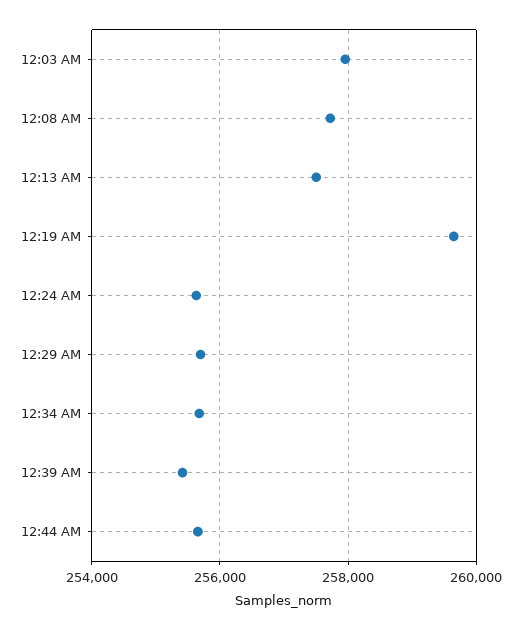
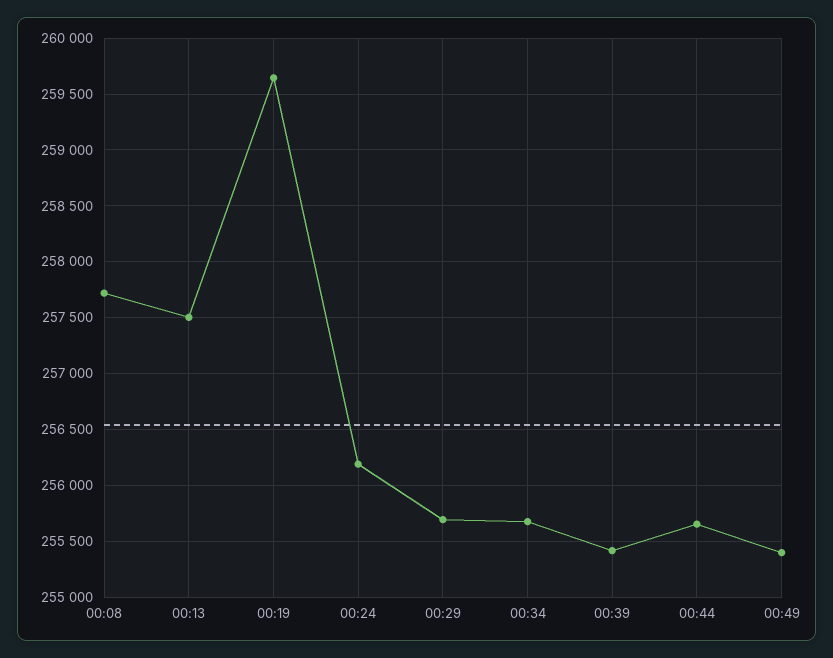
12:03 AM: 258000 -> none
12:24 AM: 255600 -> 256200
00:49: none -> 255400

